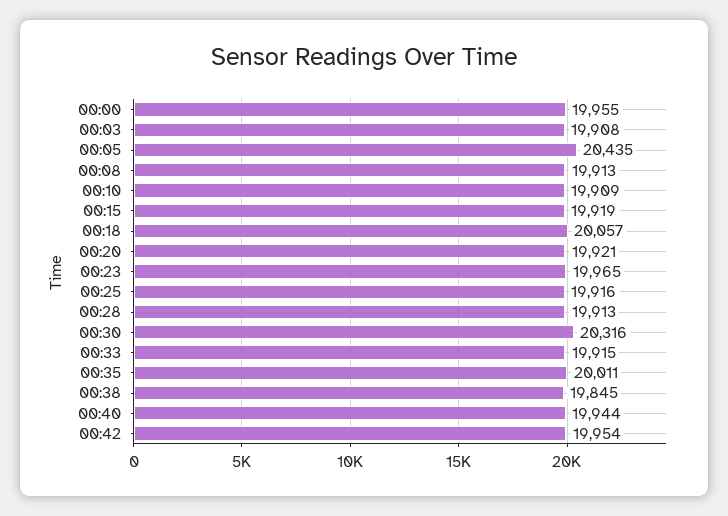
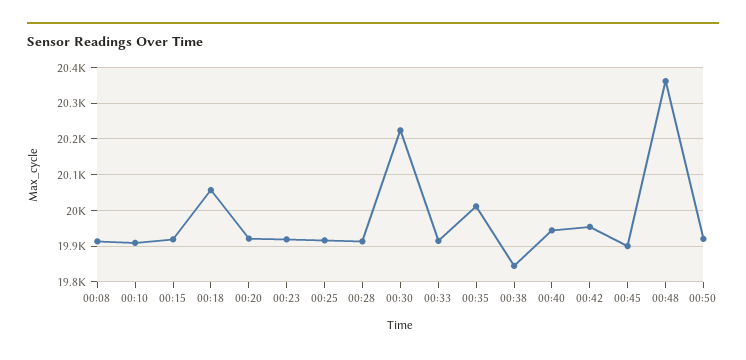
00:00: 19955 -> none
00:03: 19908 -> none
00:05: 20435 -> none
00:23: 19965 -> 19920
00:30: 20316 -> 20220
00:45: none -> 19900
00:48: none -> 20360
00:50: none -> 19920

